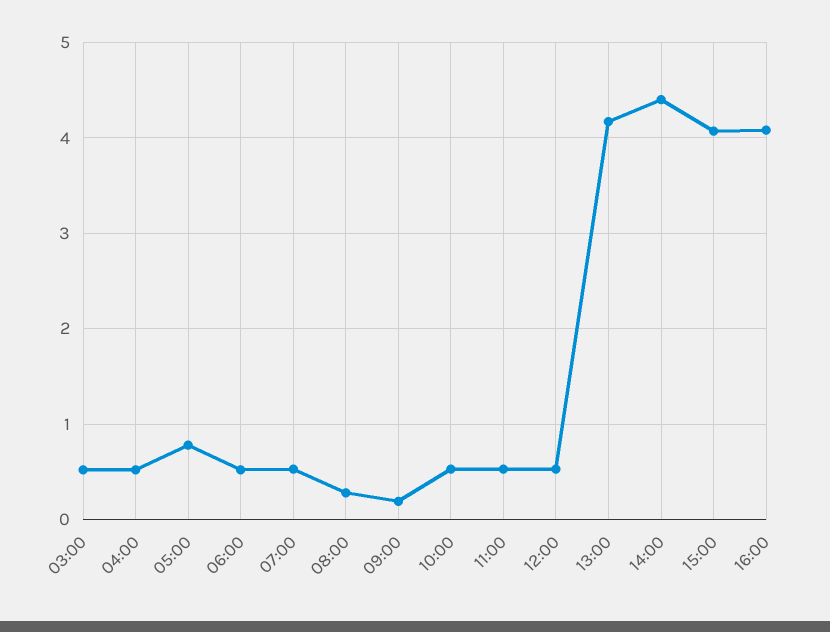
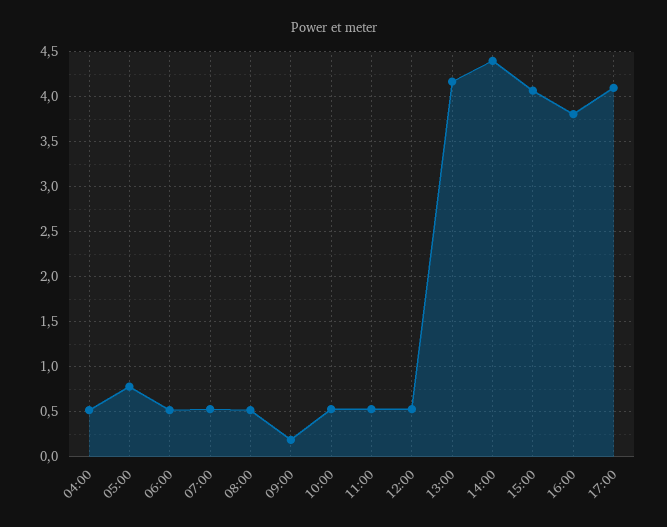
03:00: 0.5 -> none
08:00: 0.3 -> 0.5
16:00: 4.1 -> 3.8
17:00: none -> 4.1

